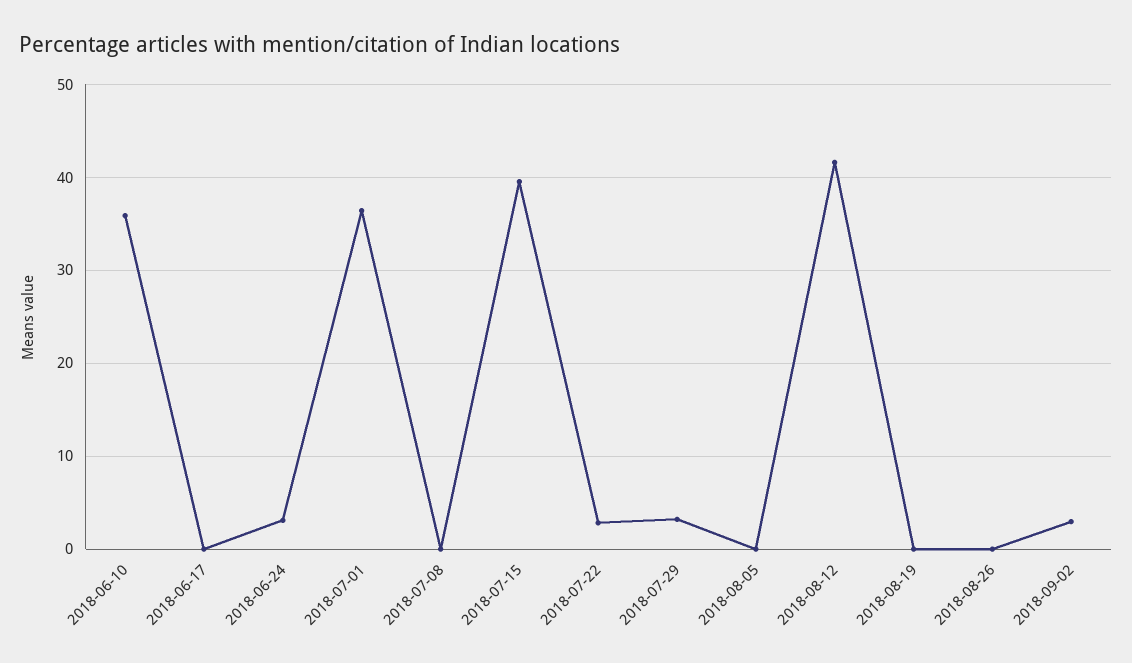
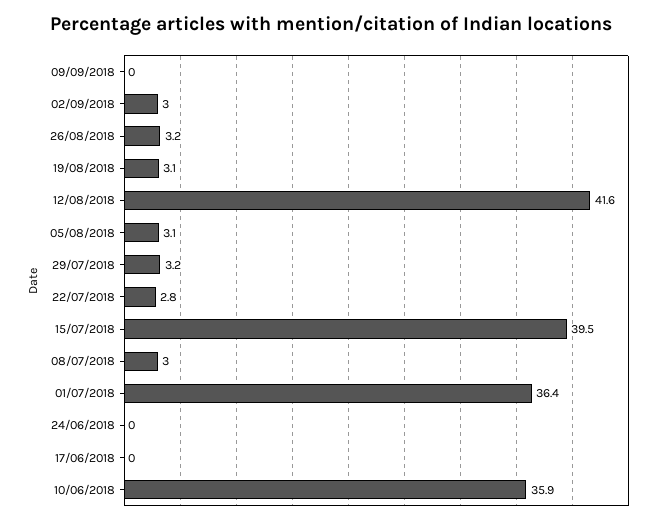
2018-06-24: 3 -> 0
2018-07-08: 0 -> 3
2018-08-05: 0 -> 3.1
2018-08-19: 0 -> 3.1
2018-08-26: 0 -> 3.2
09/09/2018: none -> 0

